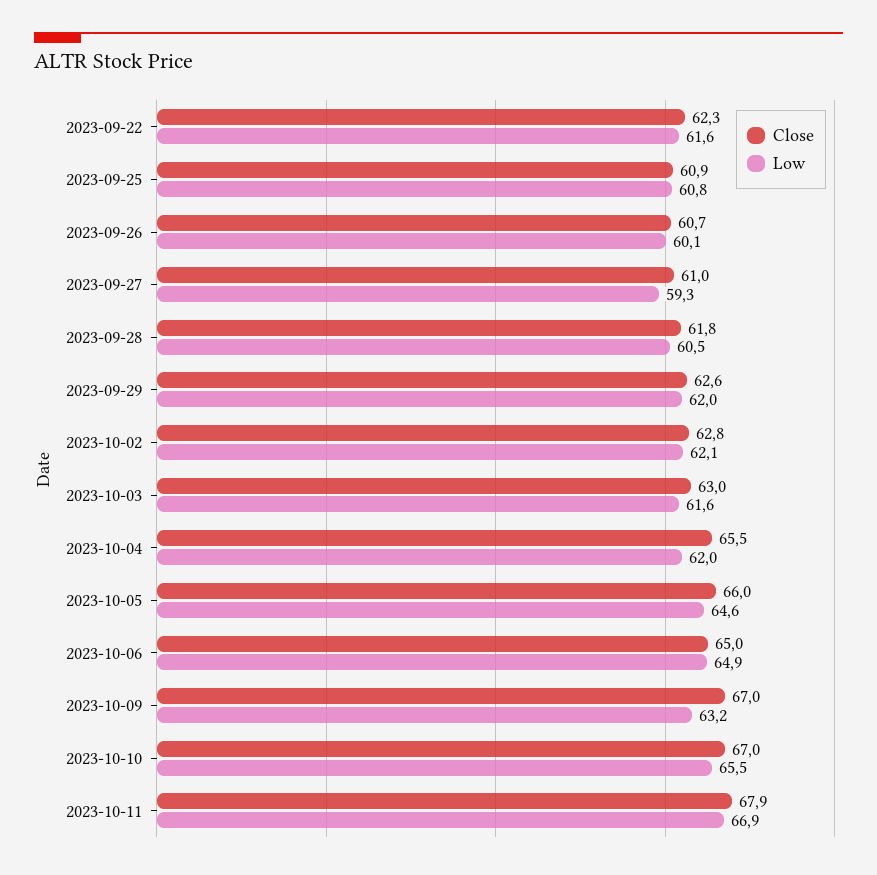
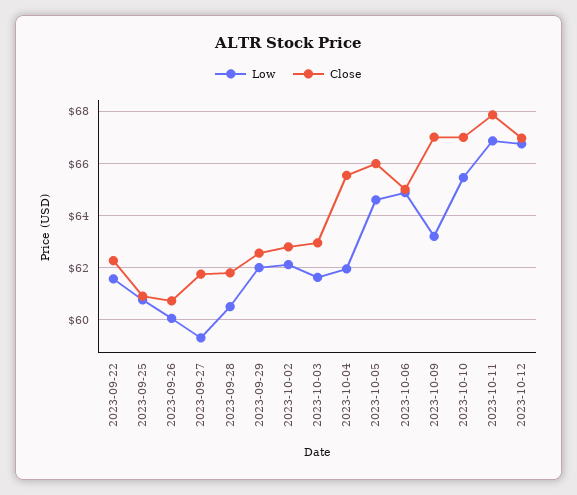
Close, 2023-09-27: 61 -> 61.75
Low, 2023-10-12: none -> 66.75
Close, 2023-10-12: none -> 67

